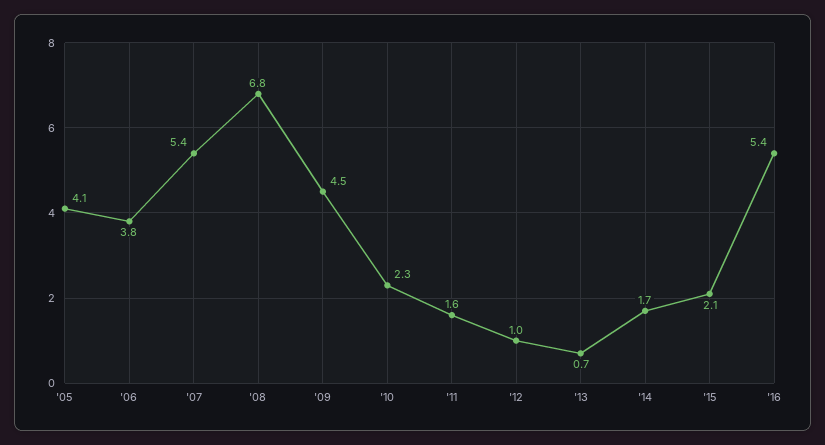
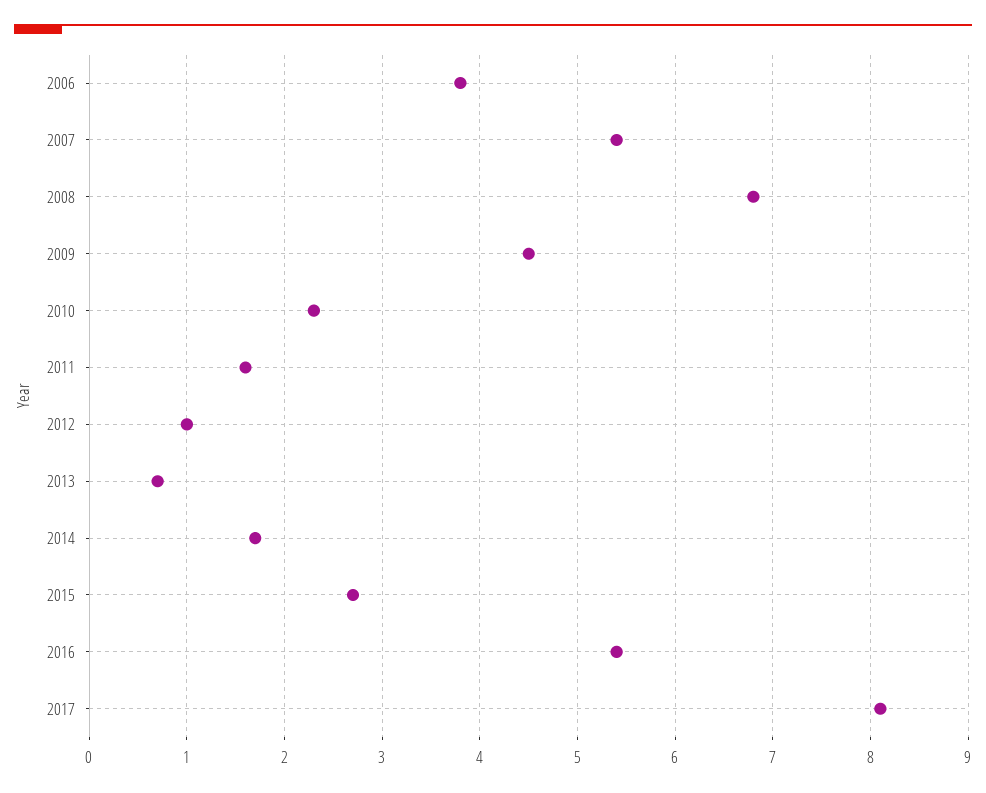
'05: 4.1 -> none
'15: 2.1 -> 2.7
2017: none -> 8.1

